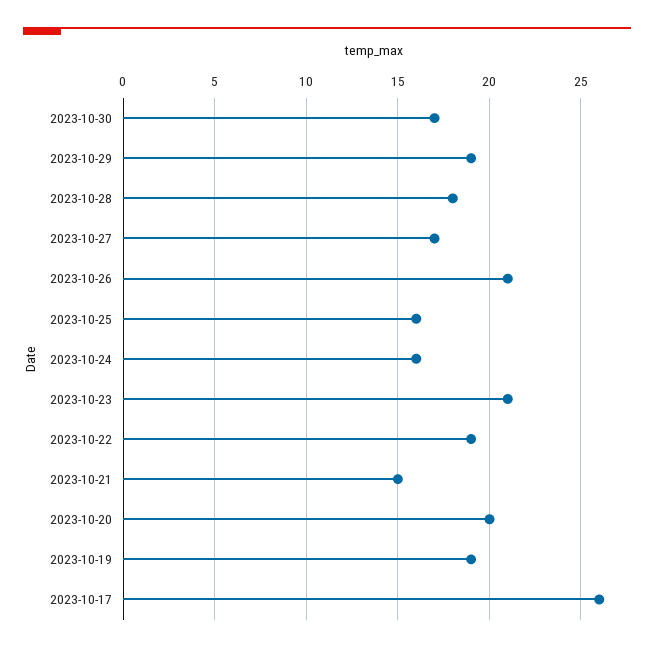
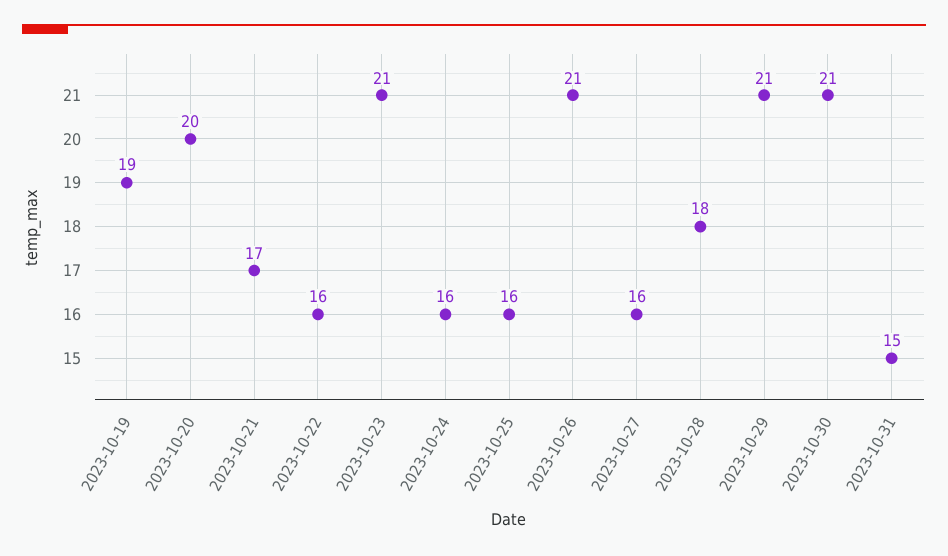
2023-10-30: 17 -> 21
2023-10-29: 19 -> 21
2023-10-27: 17 -> 16
2023-10-22: 19 -> 16
2023-10-21: 15 -> 17
2023-10-17: 26 -> none
2023-10-31: none -> 15

